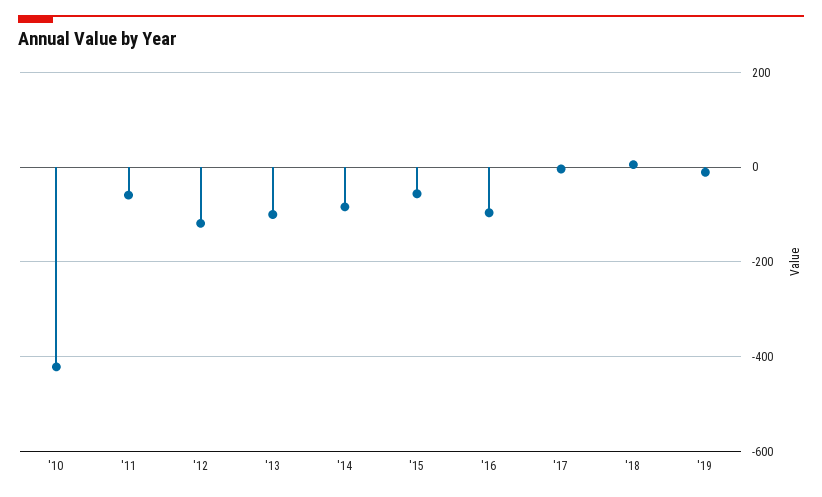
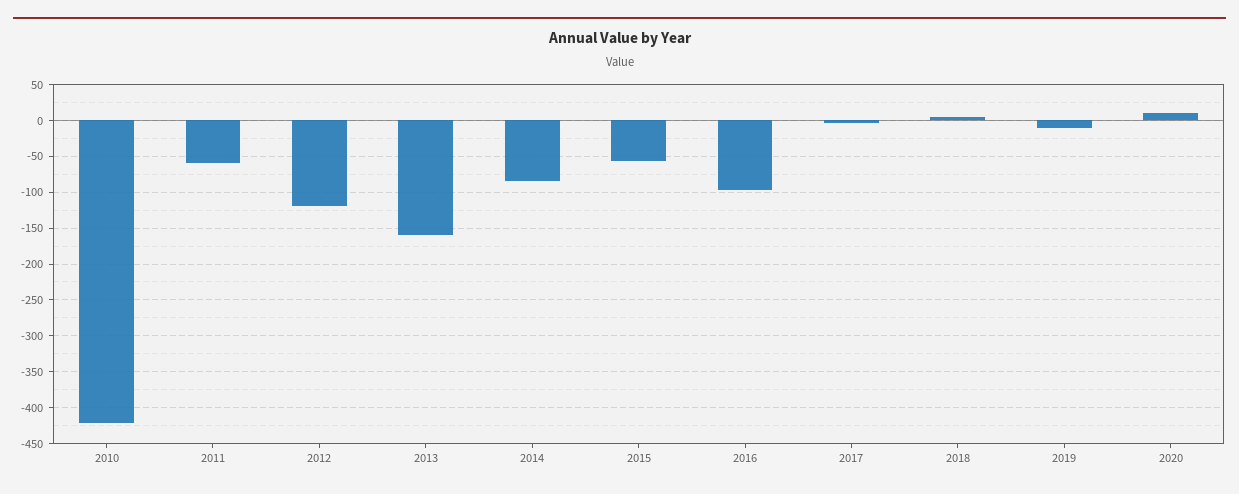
'13: -100 -> -160
2020: none -> 10

